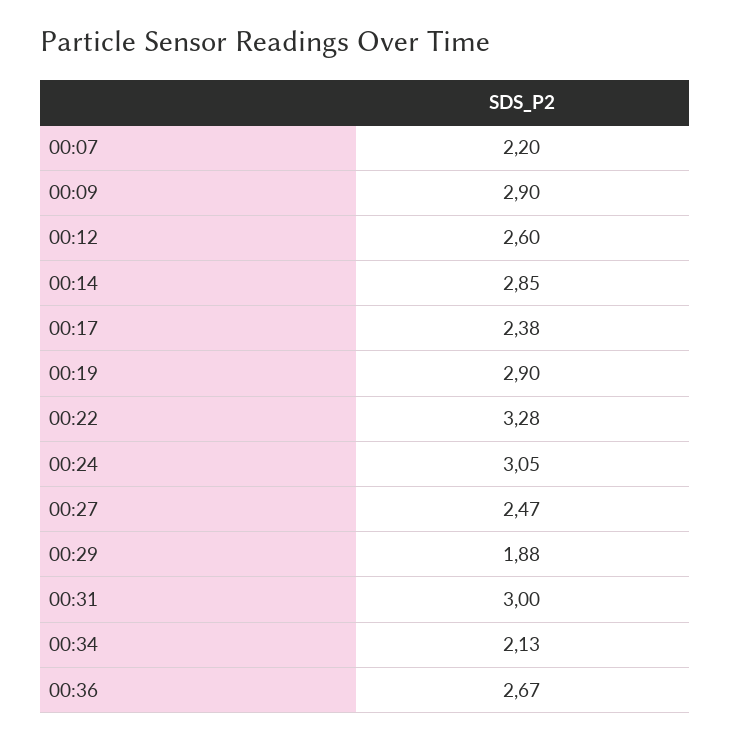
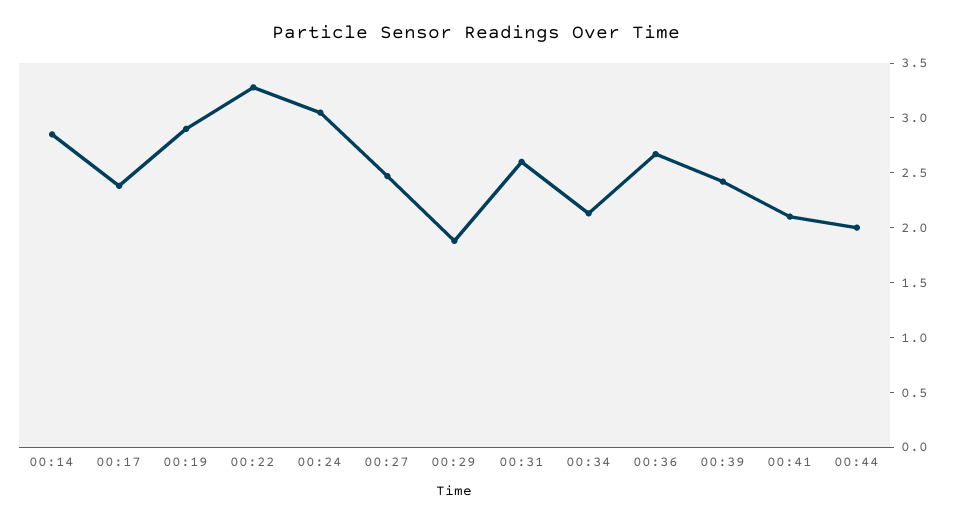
00:07: 2.2 -> none
00:09: 2.9 -> none
00:12: 2.6 -> none
00:31: 3 -> 2.6
00:39: none -> 2.4
00:41: none -> 2.1
00:44: none -> 2

